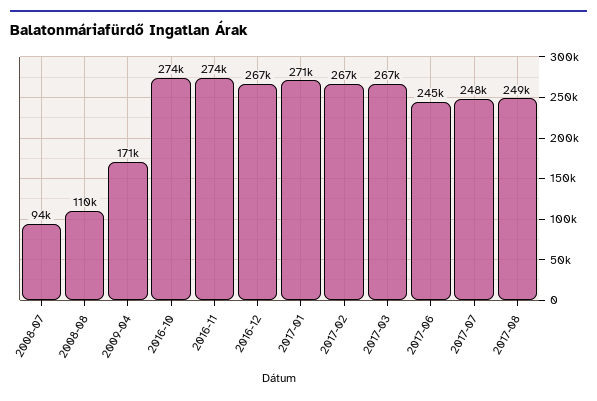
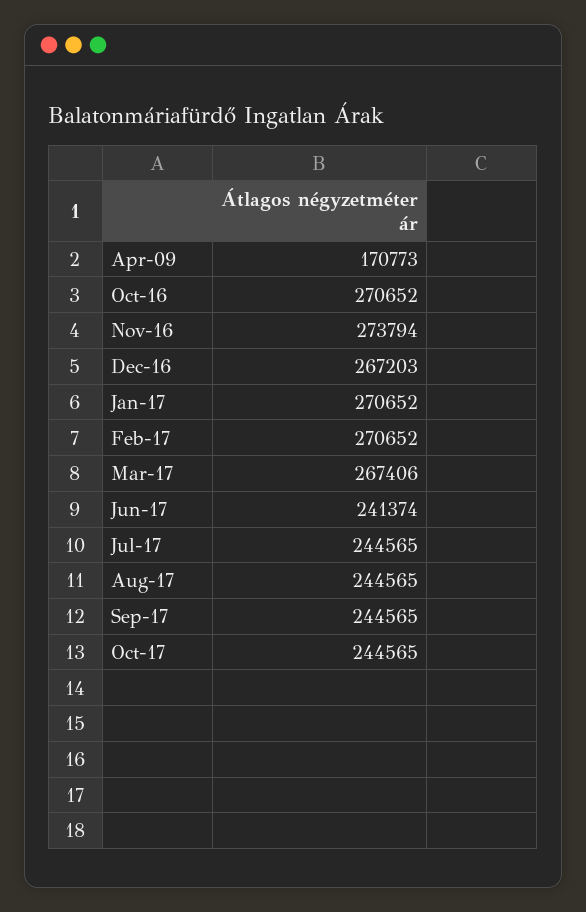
2008-07: 94000 -> none
2008-08: 110000 -> none
2016-10: 274000 -> 270652
2017-02: 267000 -> 270652
2017-06: 245000 -> 241374
2017-07: 248000 -> 244565
2017-08: 249000 -> 244565
Sep-17: none -> 244565
Oct-17: none -> 244565

